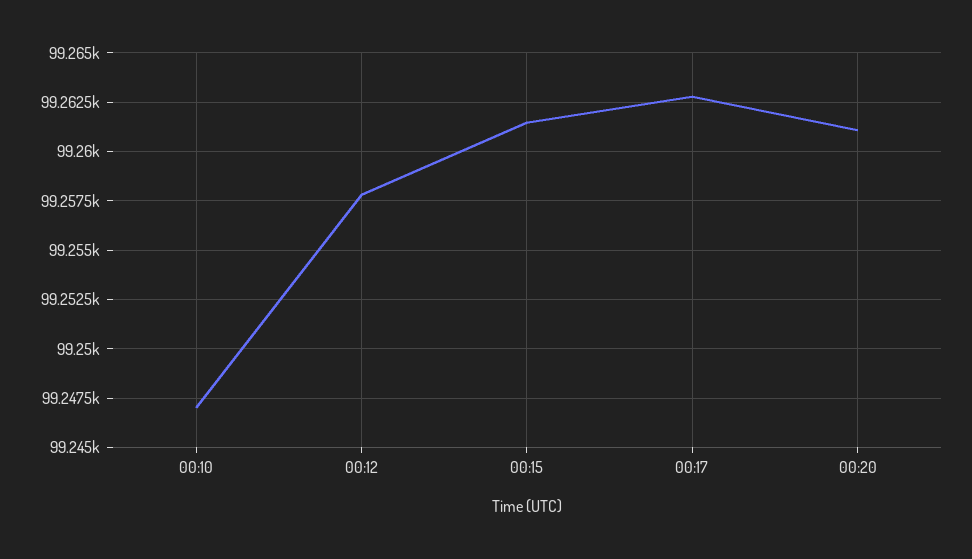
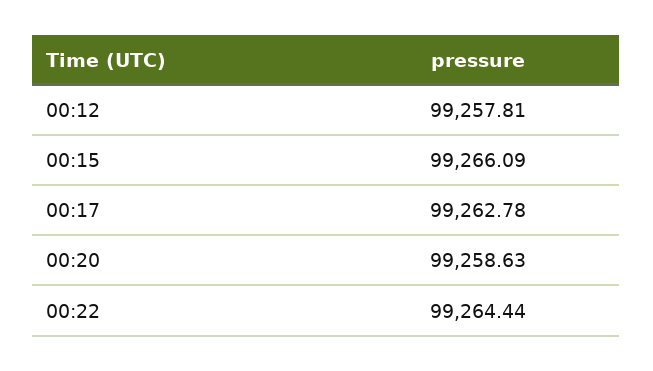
00:10: 99247 -> none
00:15: 99261.5 -> 99266.09
00:20: 99261 -> 99258.63
00:22: none -> 99264.44

